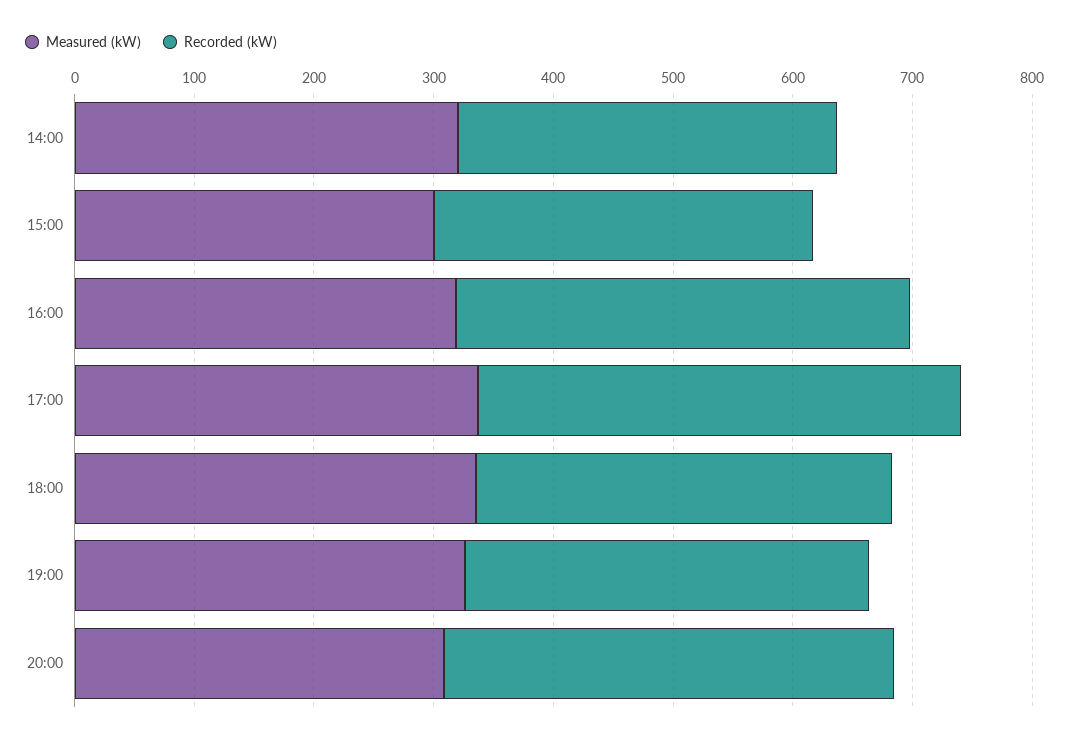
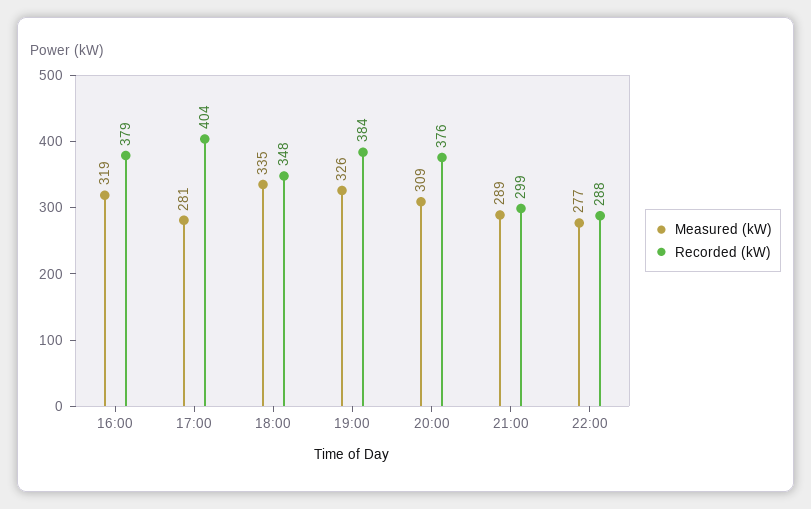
Measured (kW), 14:00: 320 -> none
Recorded (kW), 14:00: 320 -> none
Measured (kW), 15:00: 300 -> none
Recorded (kW), 15:00: 320 -> none
Measured (kW), 17:00: 340 -> 281
Recorded (kW), 19:00: 340 -> 384
Measured (kW), 21:00: none -> 289
Recorded (kW), 21:00: none -> 299
Measured (kW), 22:00: none -> 277
Recorded (kW), 22:00: none -> 288

